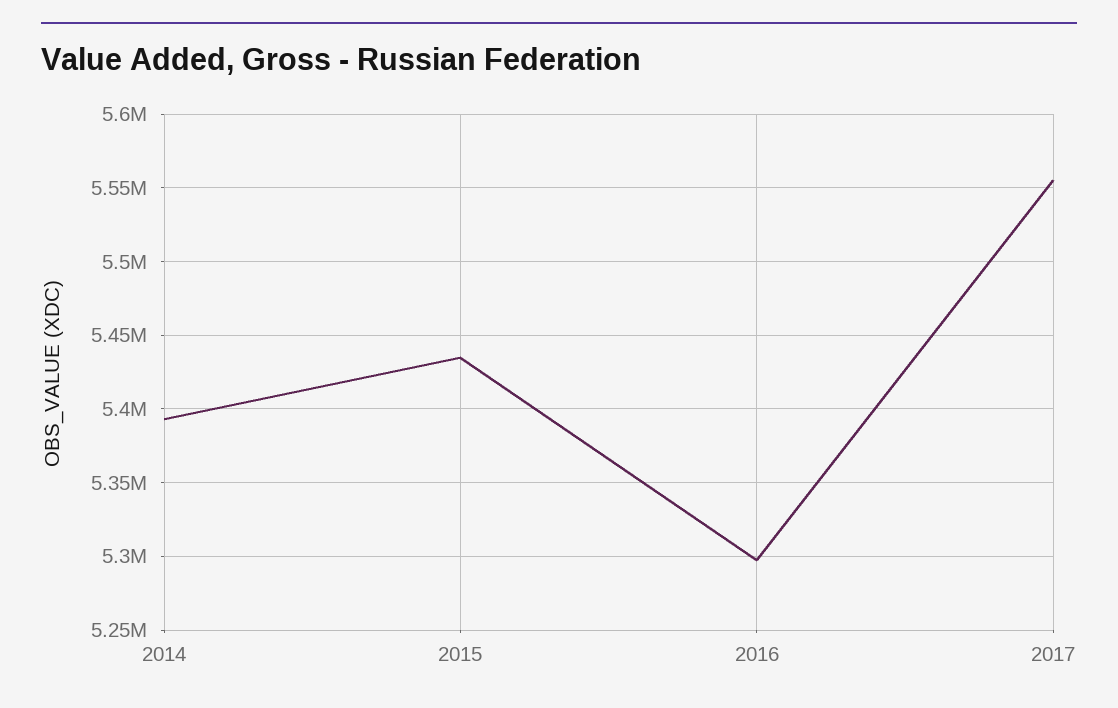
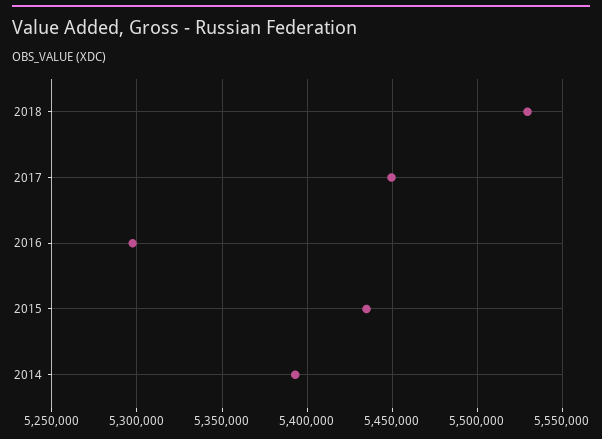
2017: 5555000 -> 5450000
2018: none -> 5530000

